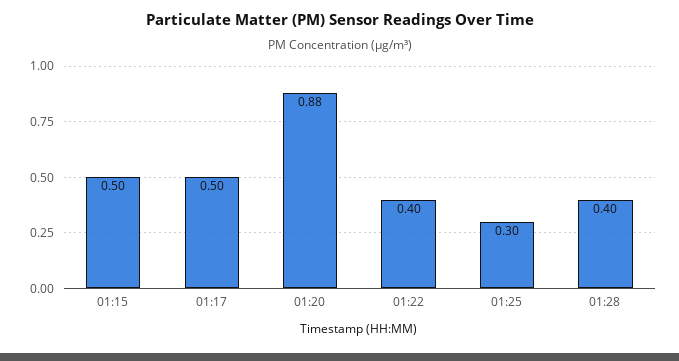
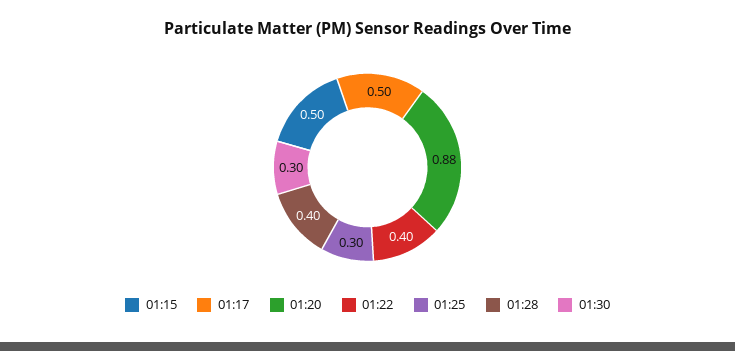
01:30: none -> 0.3

